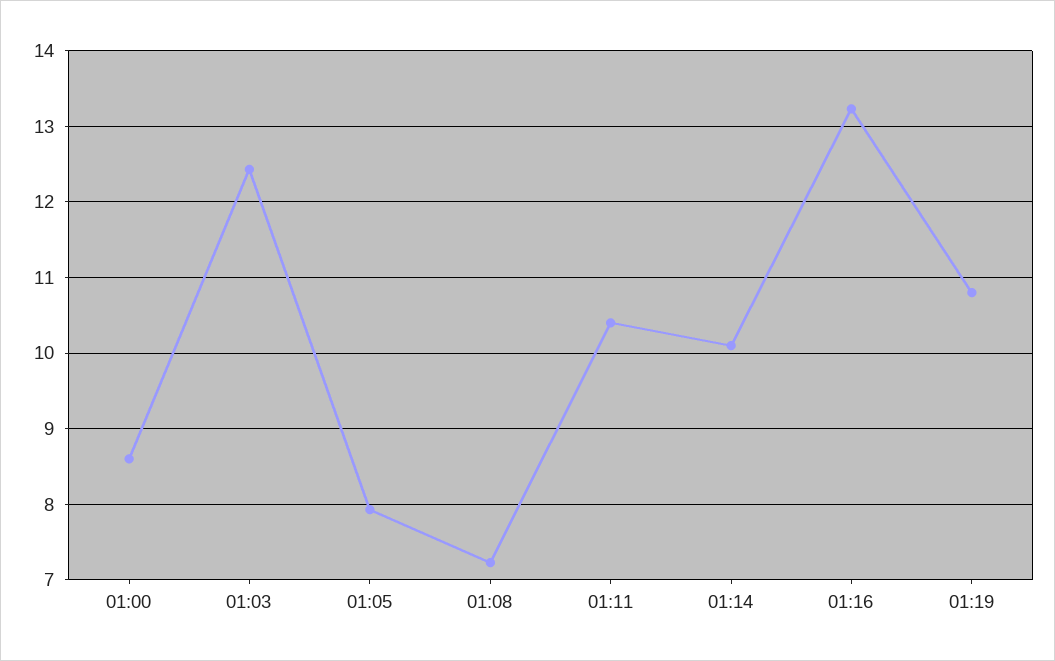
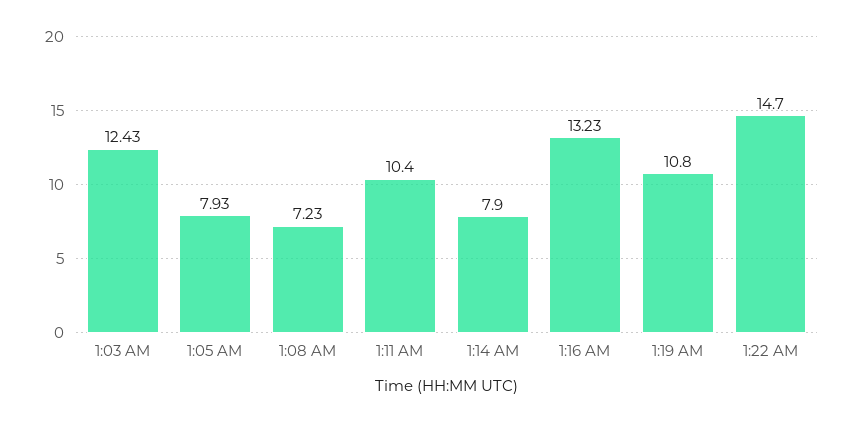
01:00: 8.6 -> none
01:14: 10.1 -> 7.9
1:22 AM: none -> 14.7

